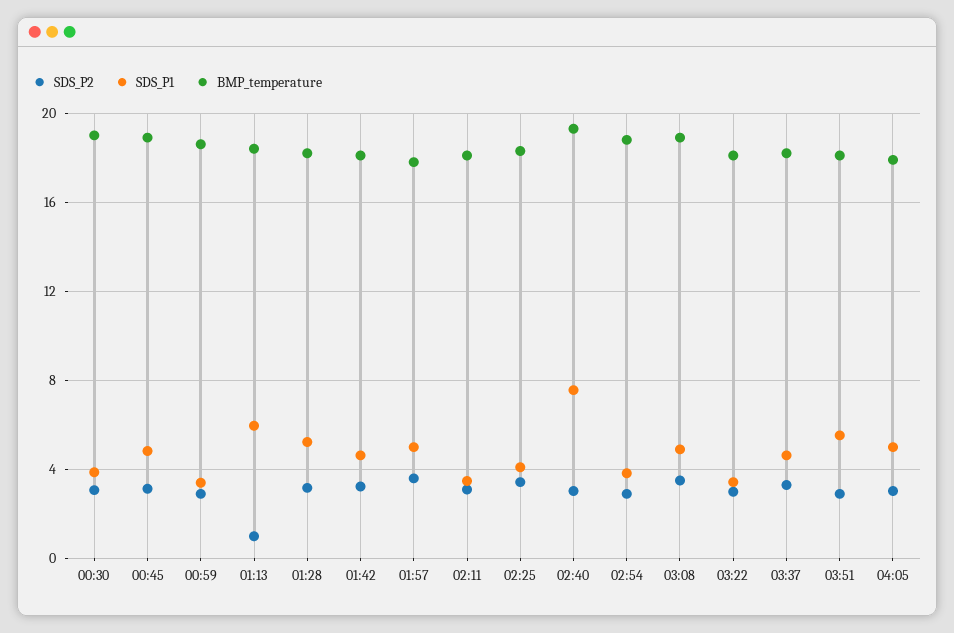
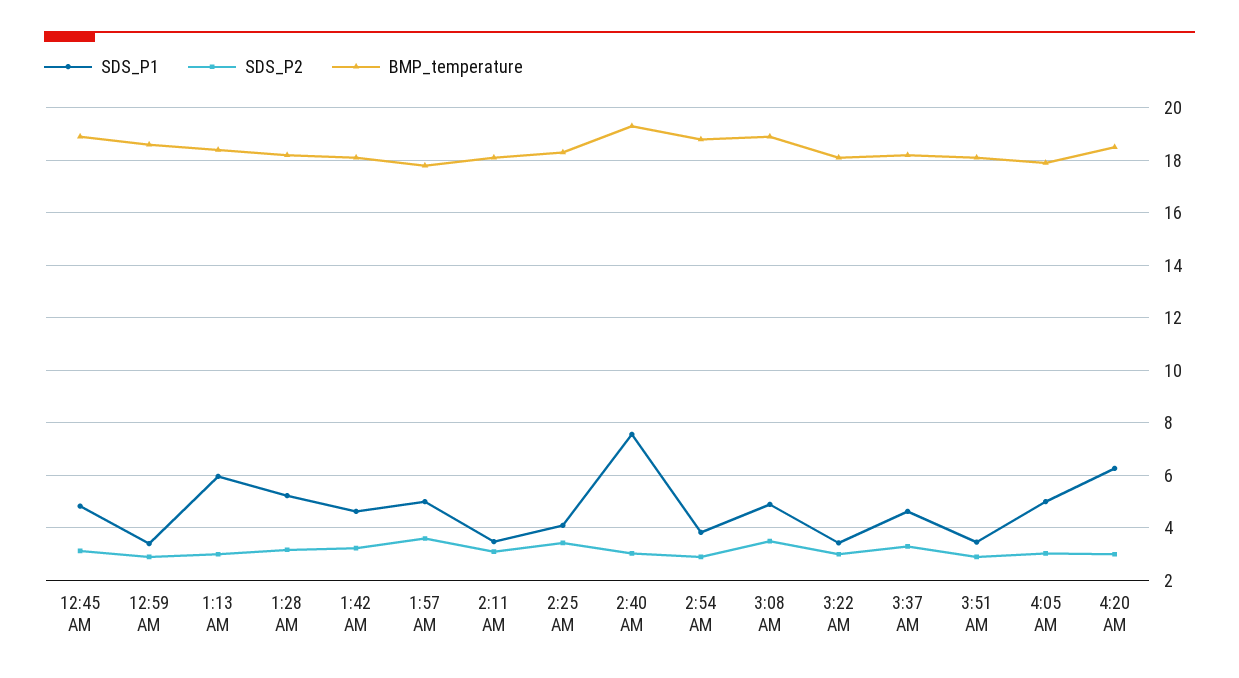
SDS_P2, 00:30: 3 -> none
SDS_P1, 00:30: 4 -> none
BMP_temperature, 00:30: 19 -> none
SDS_P2, 01:13: 1 -> 3
SDS_P1, 03:51: 5.5 -> 3.5
SDS_P1, 4:20 AM: none -> 6.25
SDS_P2, 4:20 AM: none -> 3
BMP_temperature, 4:20 AM: none -> 18.5

